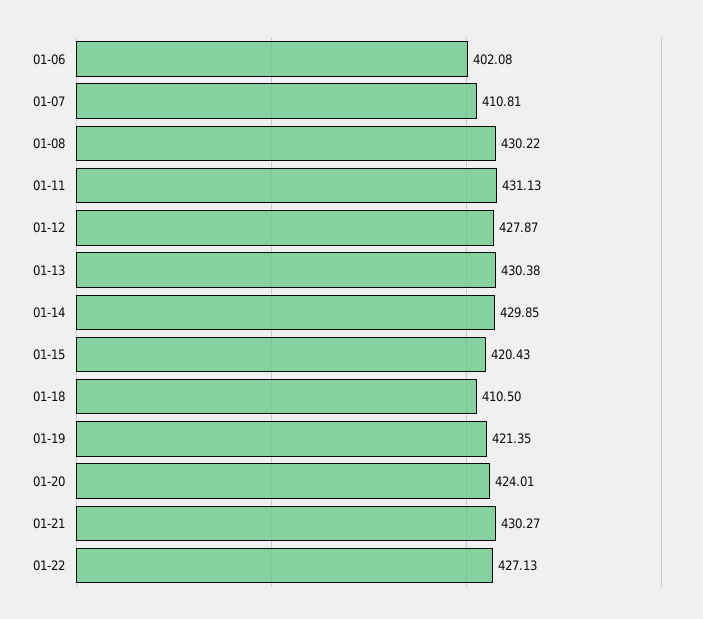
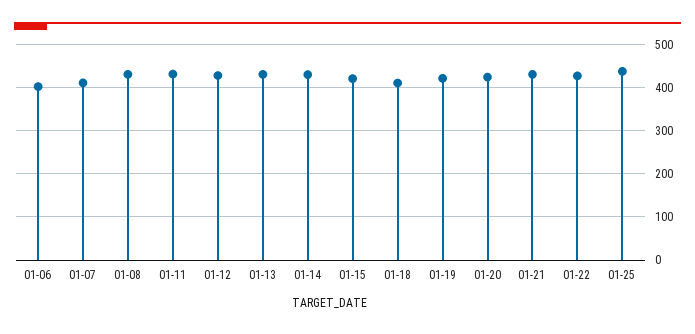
01-25: none -> 440

